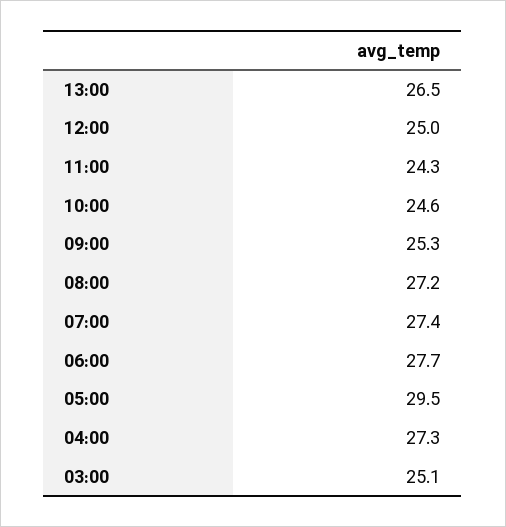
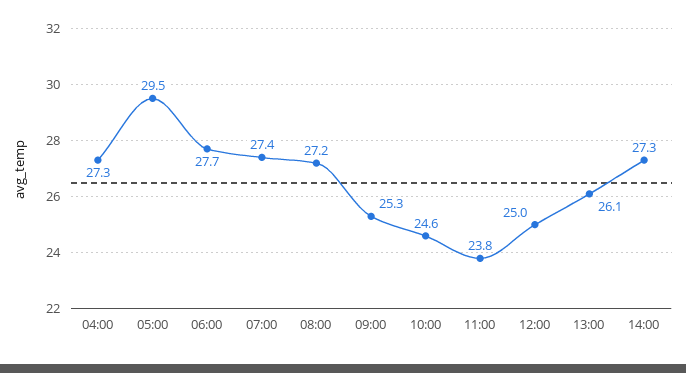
13:00: 26.5 -> 26.1
11:00: 24.3 -> 23.8
03:00: 25.1 -> none
14:00: none -> 27.3

